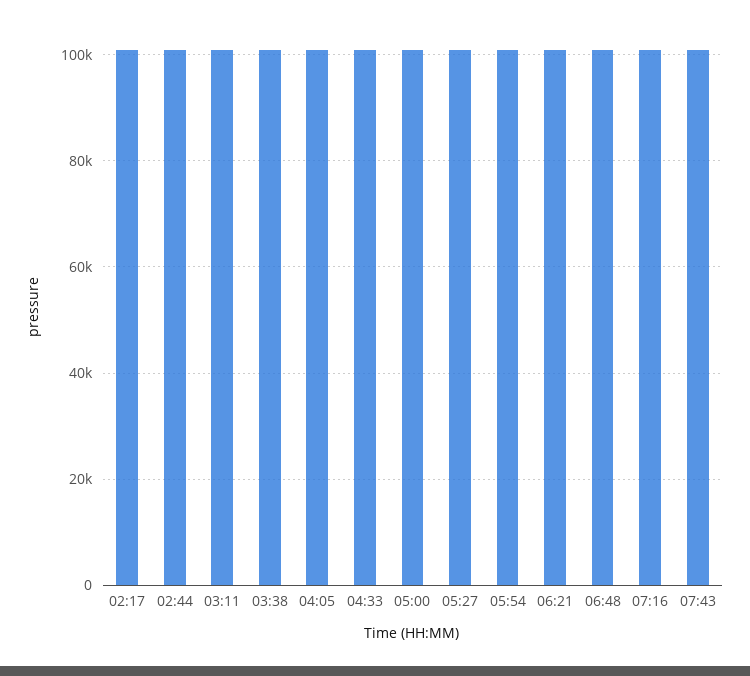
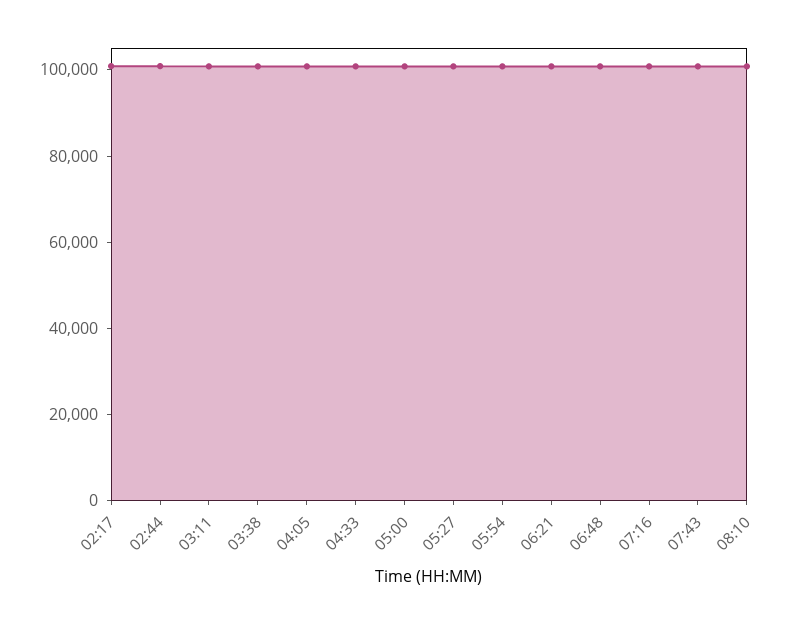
08:10: none -> 100000

